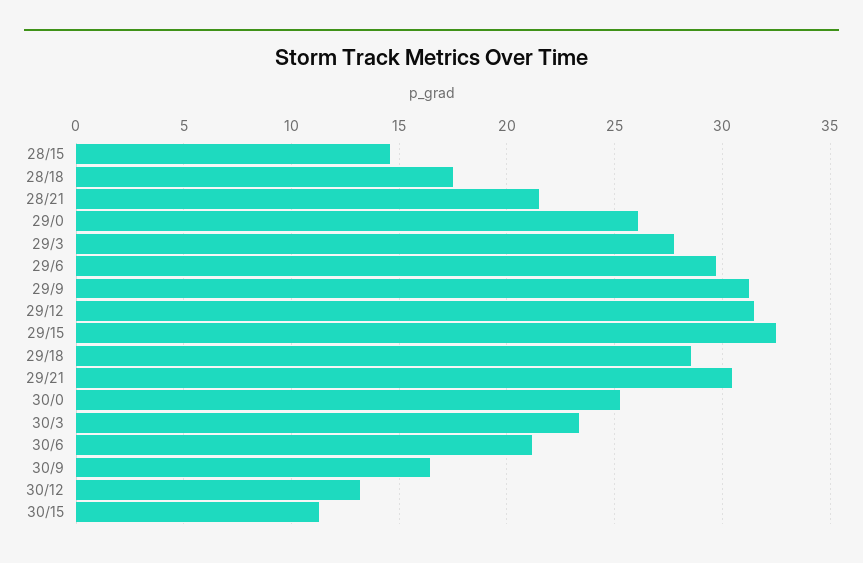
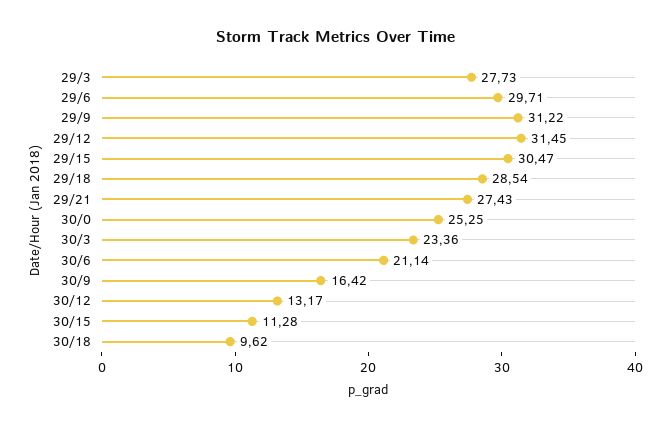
28/15: 14.5 -> none
28/18: 17.5 -> none
28/21: 21.5 -> none
29/0: 26 -> none
29/15: 32.5 -> 30.47
29/21: 30.5 -> 27.43
30/18: none -> 9.62

